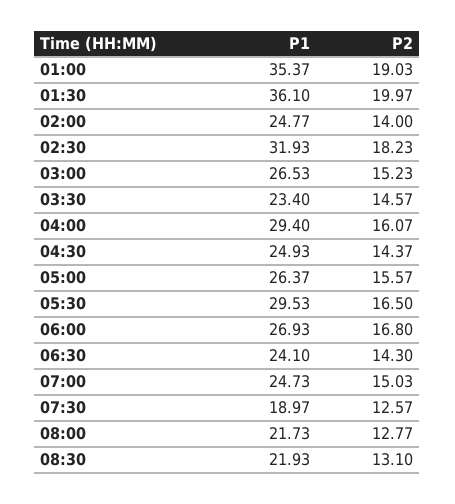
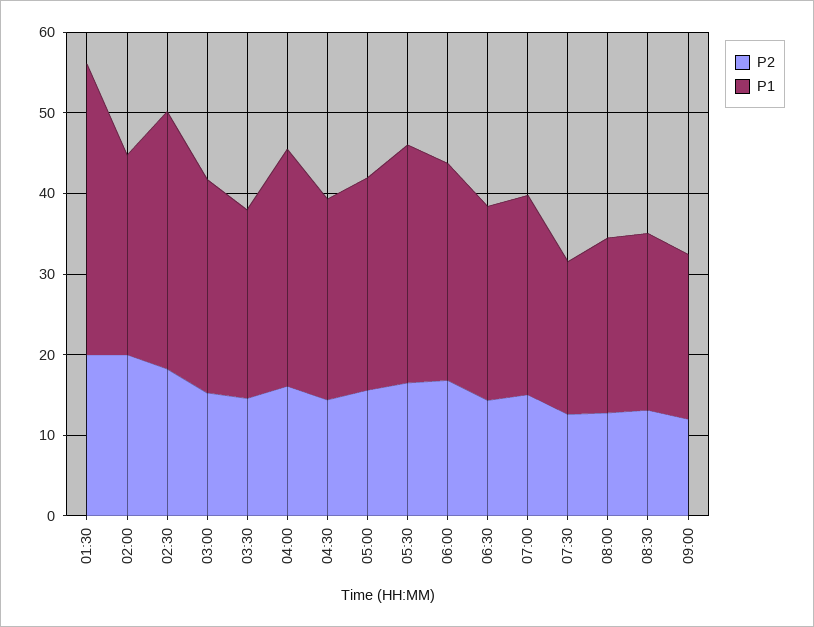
P1, 01:00: 35.37 -> none
P2, 01:00: 19.03 -> none
P2, 02:00: 14 -> 20
P2, 09:00: none -> 12
P1, 09:00: none -> 20

